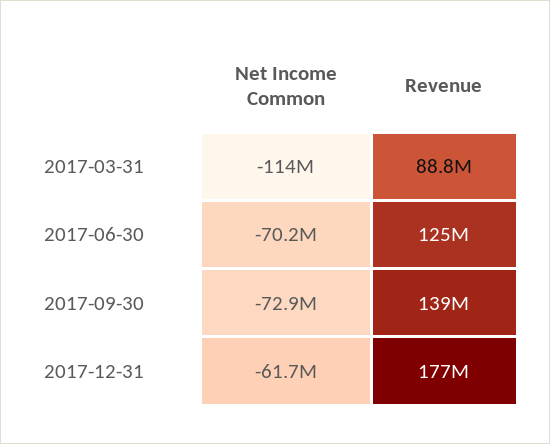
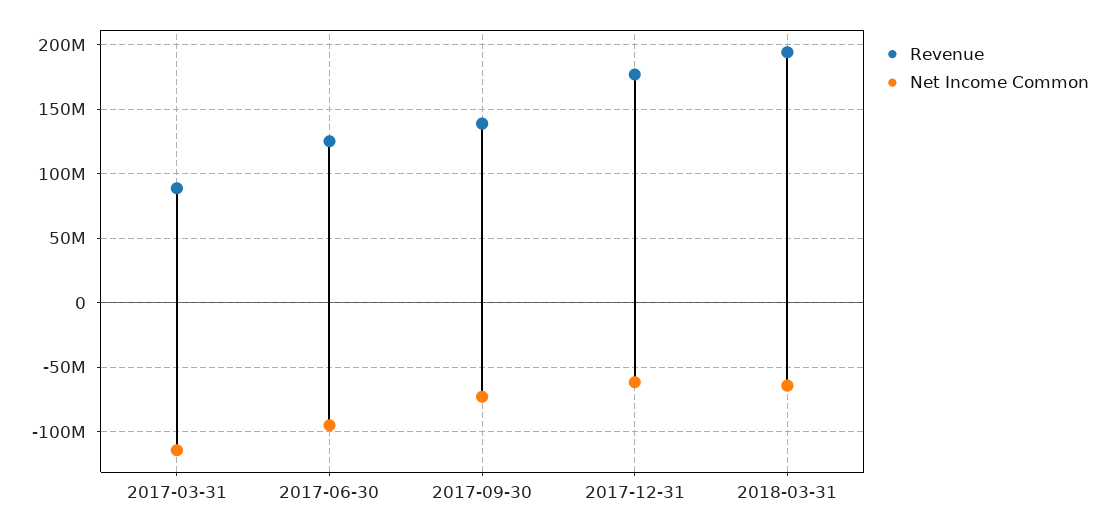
Net Income Common, 2017-06-30: -70200000 -> -95000000
Revenue, 2018-03-31: none -> 195000000
Net Income Common, 2018-03-31: none -> -65000000

